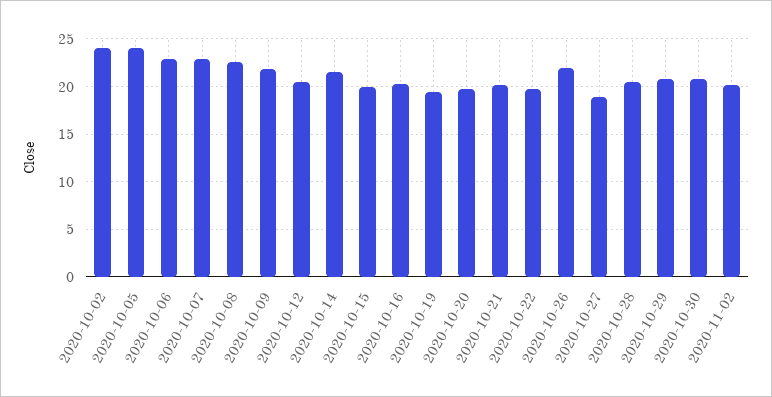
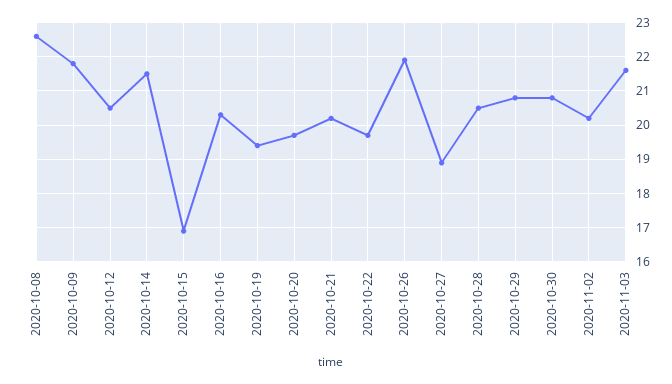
2020-10-02: 24 -> none
2020-10-05: 24 -> none
2020-10-06: 23 -> none
2020-10-07: 23 -> none
2020-10-15: 20 -> 17
2020-11-03: none -> 21.5

